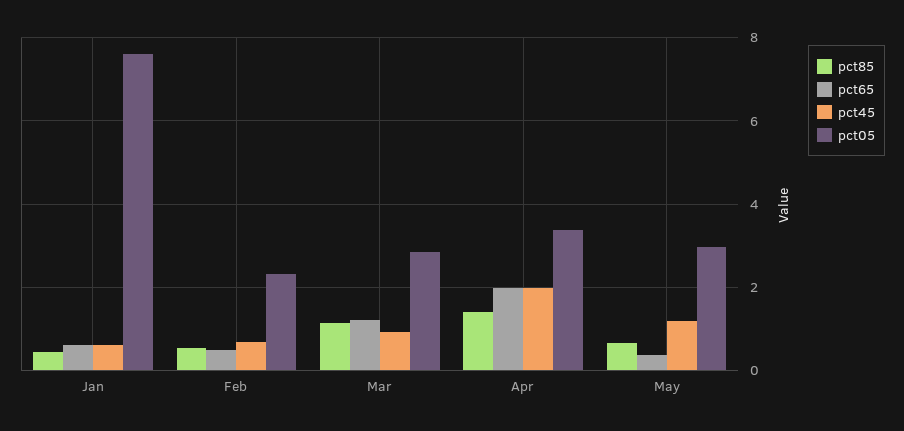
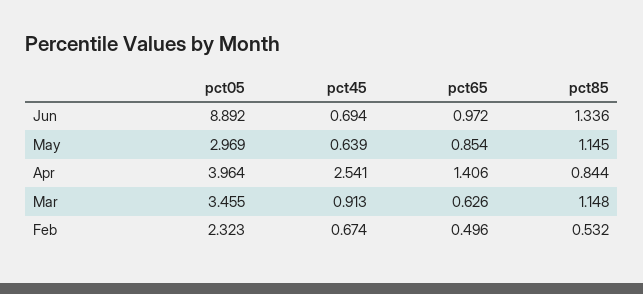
pct85, Jan: 0.4 -> none
pct65, Jan: 0.6 -> none
pct45, Jan: 0.6 -> none
pct05, Jan: 7.6 -> none
pct65, Mar: 1.2 -> 0.626
pct05, Mar: 2.8 -> 3.455
pct85, Apr: 1.4 -> 0.844
pct65, Apr: 2 -> 1.406
pct45, Apr: 2 -> 2.541
pct05, Apr: 3.4 -> 3.964
pct85, May: 0.6 -> 1.145
pct65, May: 0.4 -> 0.854
pct45, May: 1.2 -> 0.639
pct05, Jun: none -> 8.892
pct45, Jun: none -> 0.694
pct65, Jun: none -> 0.972
pct85, Jun: none -> 1.336

